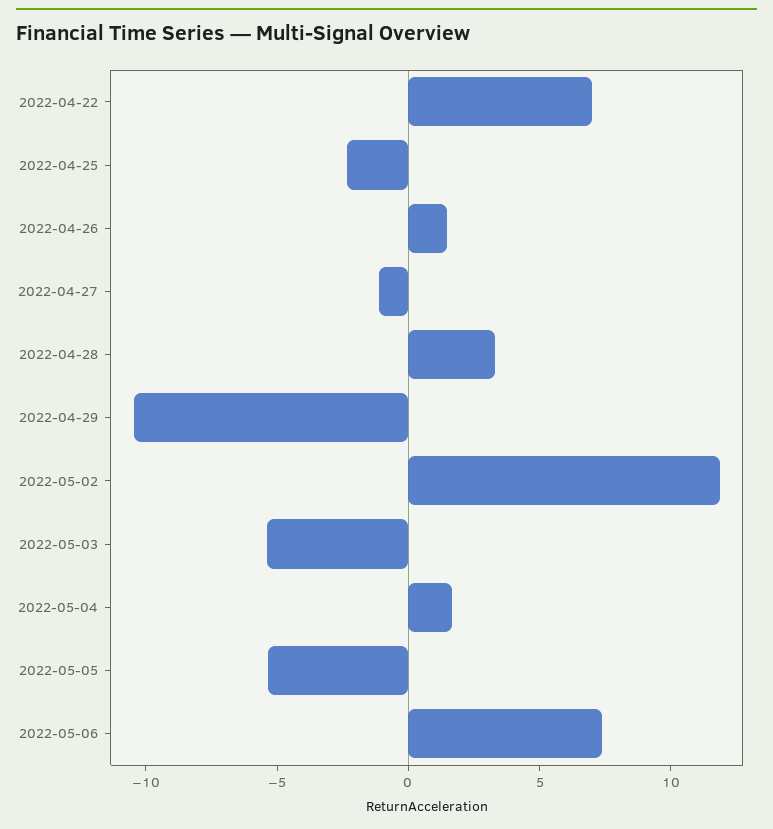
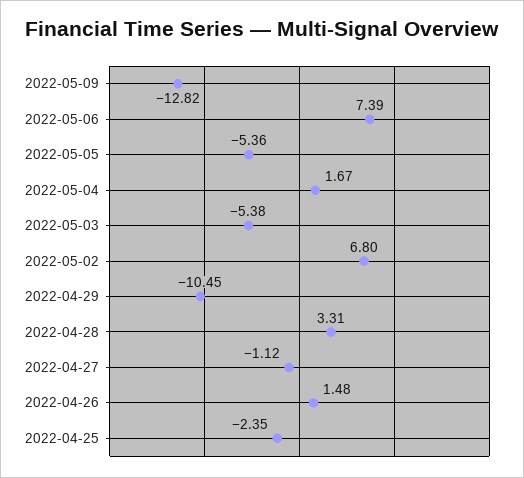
2022-04-22: 7 -> none
2022-05-02: 12 -> 6.8
2022-05-09: none -> -12.82

